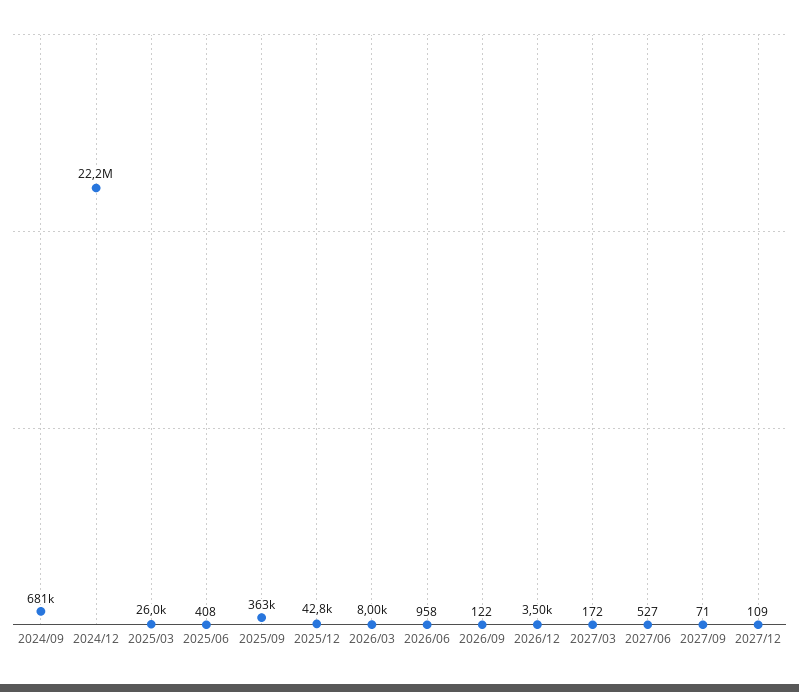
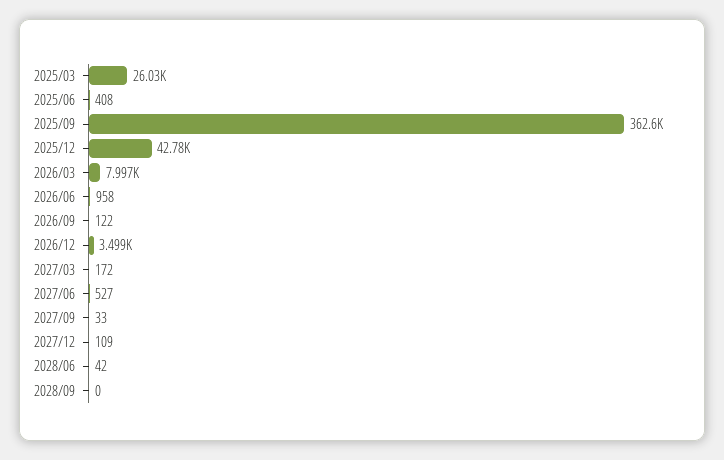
2024/09: 681000 -> none
2024/12: 22200000 -> none
2027/09: 71 -> 33
2028/06: none -> 42
2028/09: none -> 0

